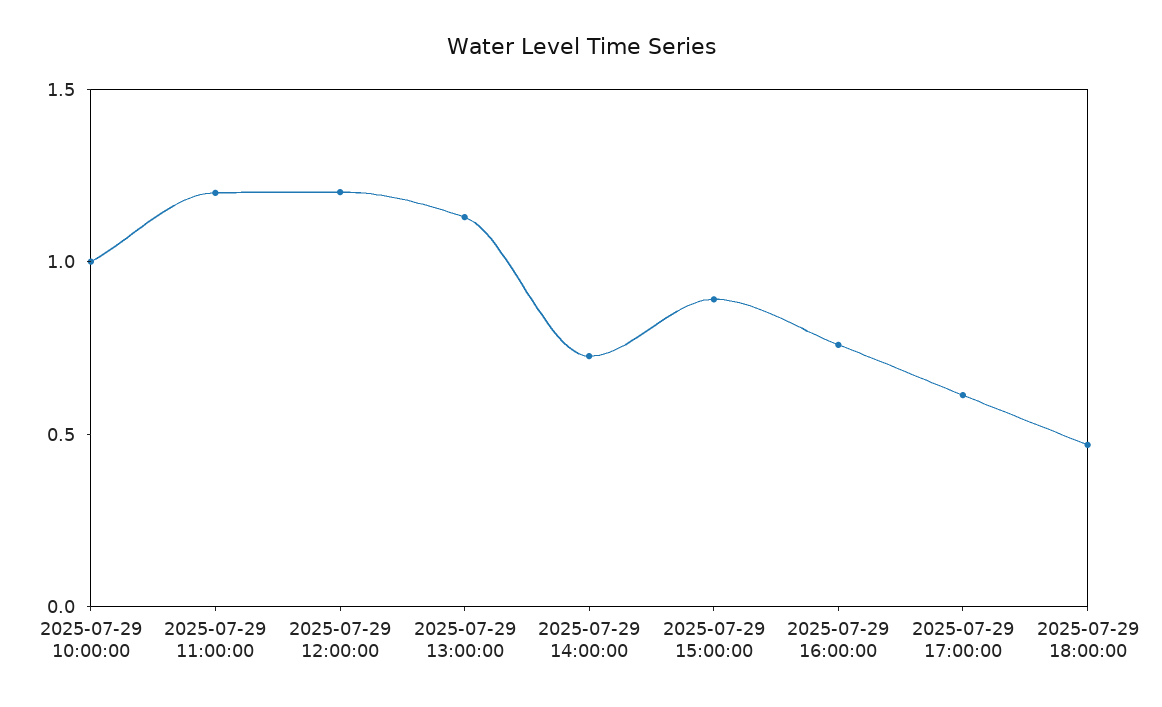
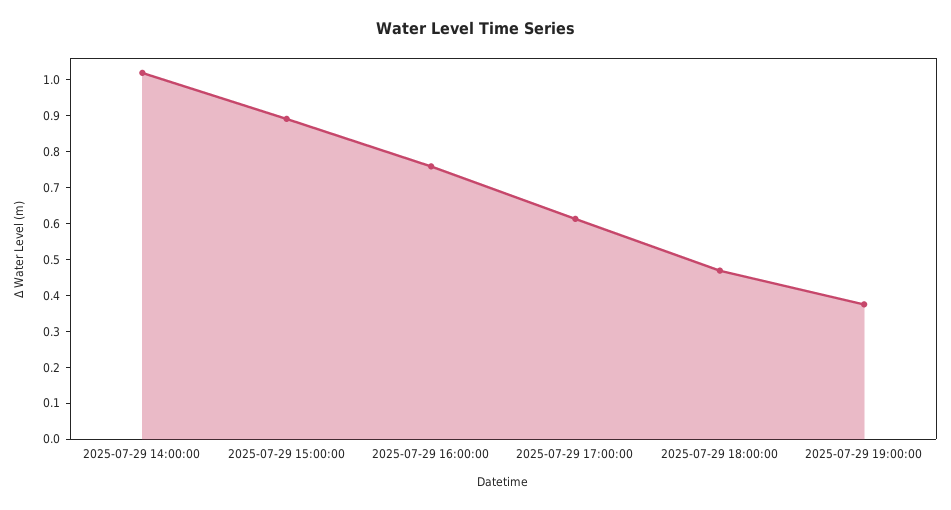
2025-07-29 10:00:00: 1 -> none
2025-07-29 11:00:00: 1.2 -> none
2025-07-29 12:00:00: 1.2 -> none
2025-07-29 13:00:00: 1.1 -> none
2025-07-29 14:00:00: 0.7 -> 1.025
2025-07-29 19:00:00: none -> 0.375

